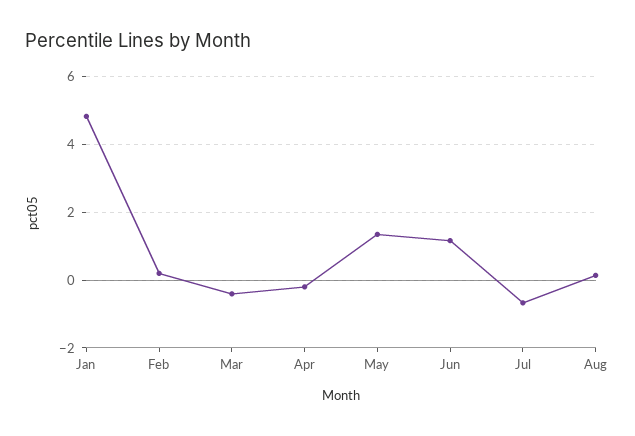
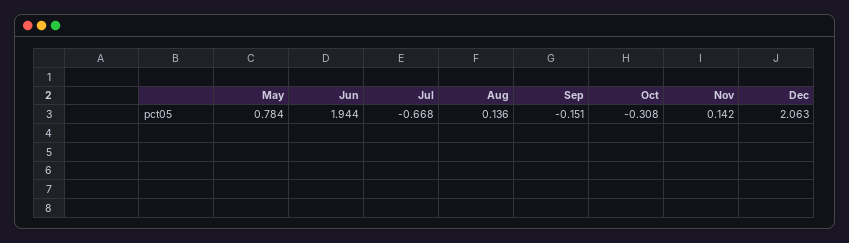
Jan: 4.8 -> none
Feb: 0.2 -> none
Mar: -0.4 -> none
Apr: -0.2 -> none
May: 1.4 -> 0.784
Jun: 1.2 -> 1.944
Sep: none -> -0.151
Oct: none -> -0.308
Nov: none -> 0.142
Dec: none -> 2.063

